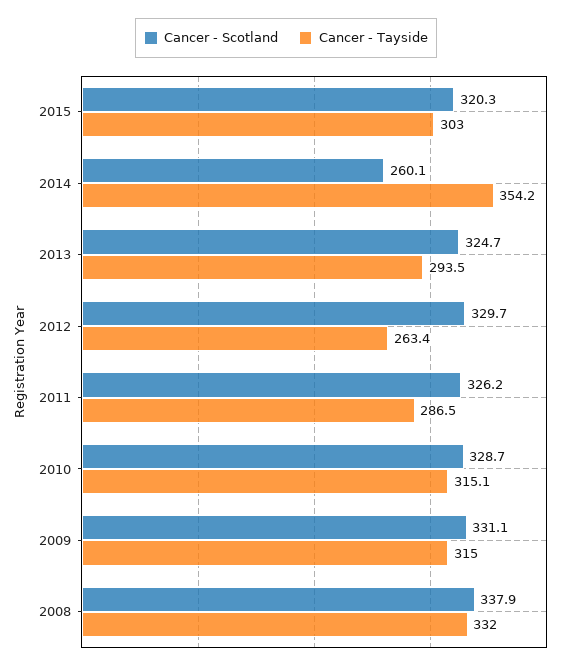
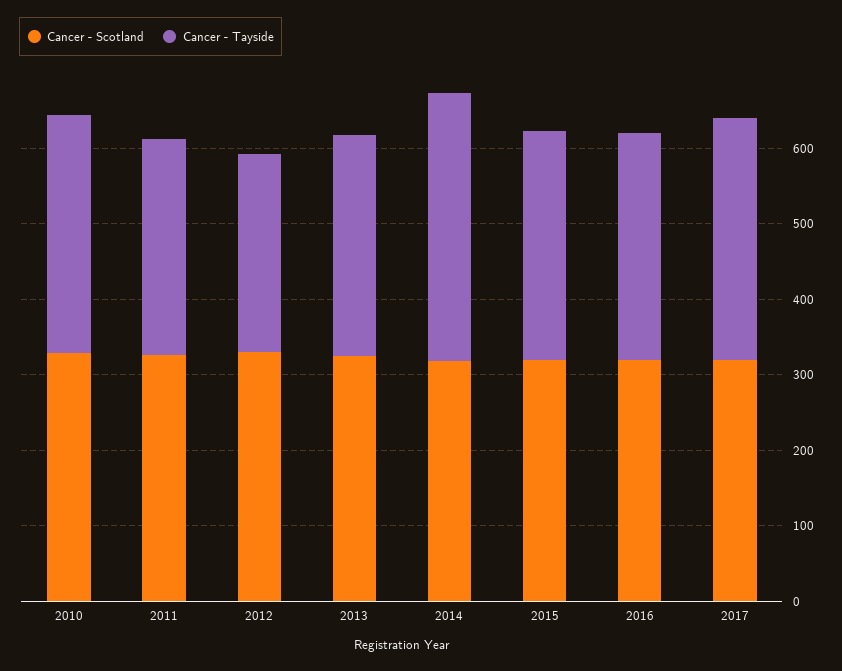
Cancer - Scotland, 2014: 260.1 -> 320
Cancer - Scotland, 2009: 331.1 -> none
Cancer - Tayside, 2009: 315 -> none
Cancer - Scotland, 2008: 337.9 -> none
Cancer - Tayside, 2008: 332 -> none
Cancer - Scotland, 2016: none -> 320
Cancer - Tayside, 2016: none -> 300
Cancer - Scotland, 2017: none -> 320
Cancer - Tayside, 2017: none -> 320

